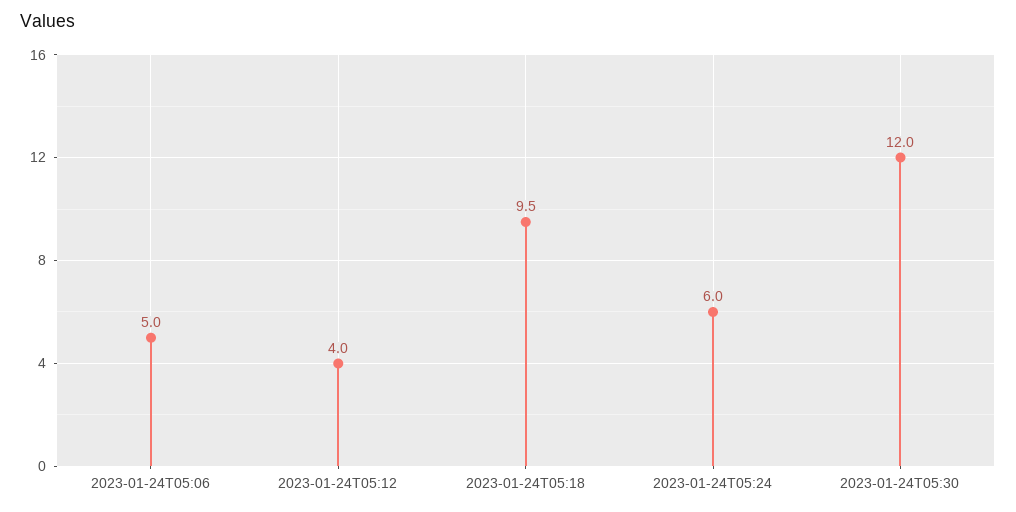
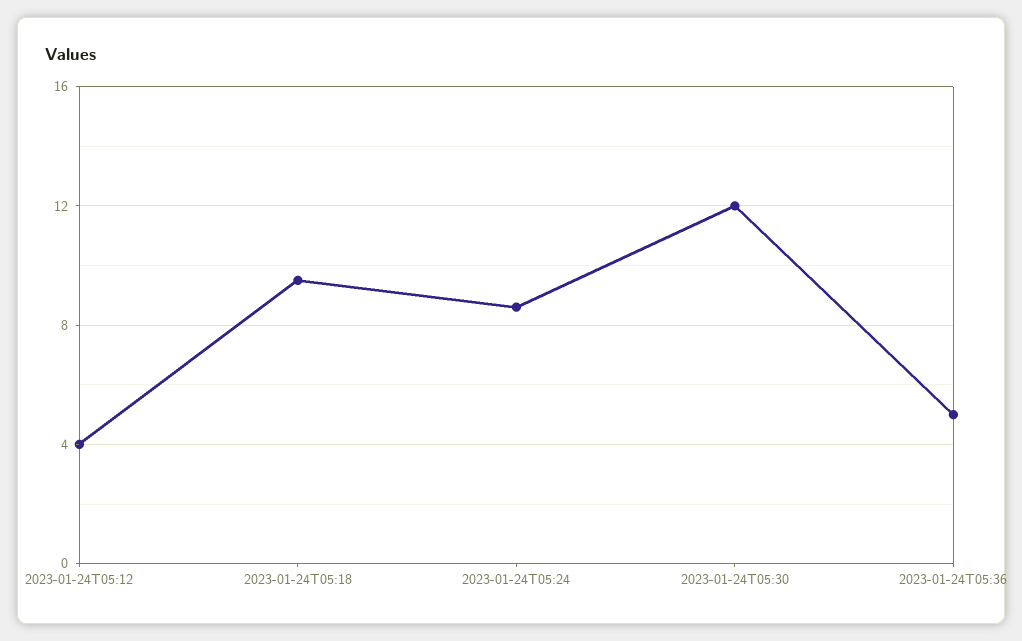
2023-01-24T05:06: 5 -> none
2023-01-24T05:24: 6 -> 8.5
2023-01-24T05:36: none -> 5

